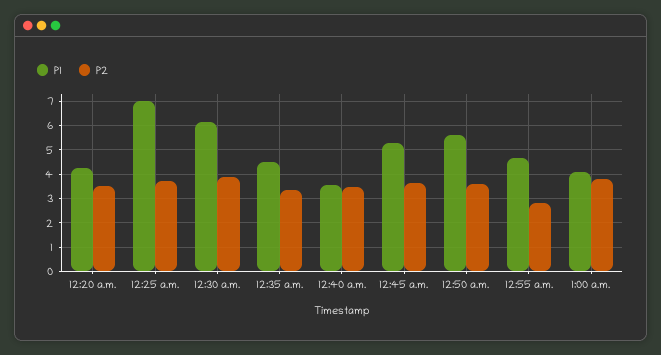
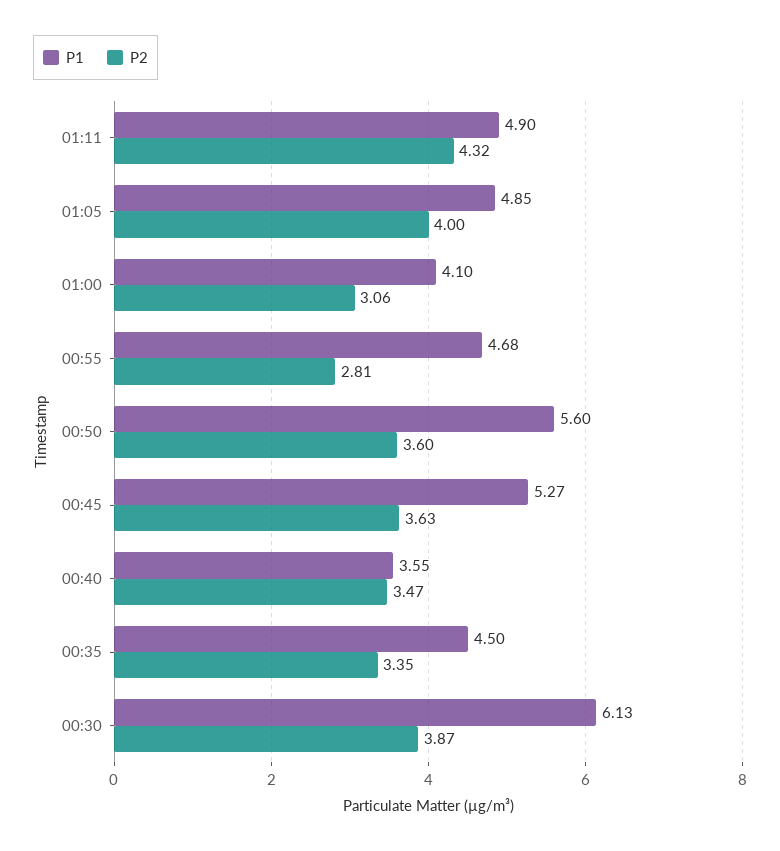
P1, 12:20 a.m.: 4.25 -> none
P2, 12:20 a.m.: 3.5 -> none
P1, 12:25 a.m.: 7 -> none
P2, 12:25 a.m.: 3.75 -> none
P2, 1:00 a.m.: 3.75 -> 3.06
P1, 01:11: none -> 4.9
P2, 01:11: none -> 4.32
P1, 01:05: none -> 4.85
P2, 01:05: none -> 4

